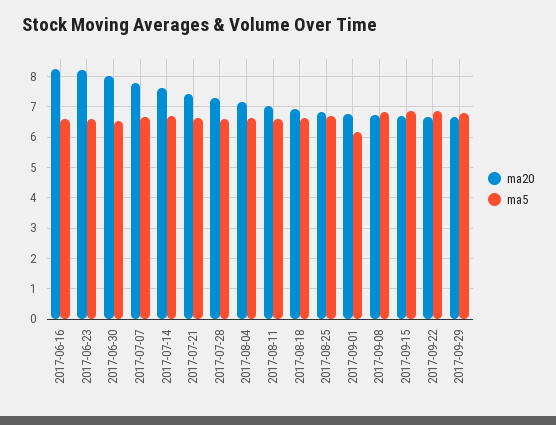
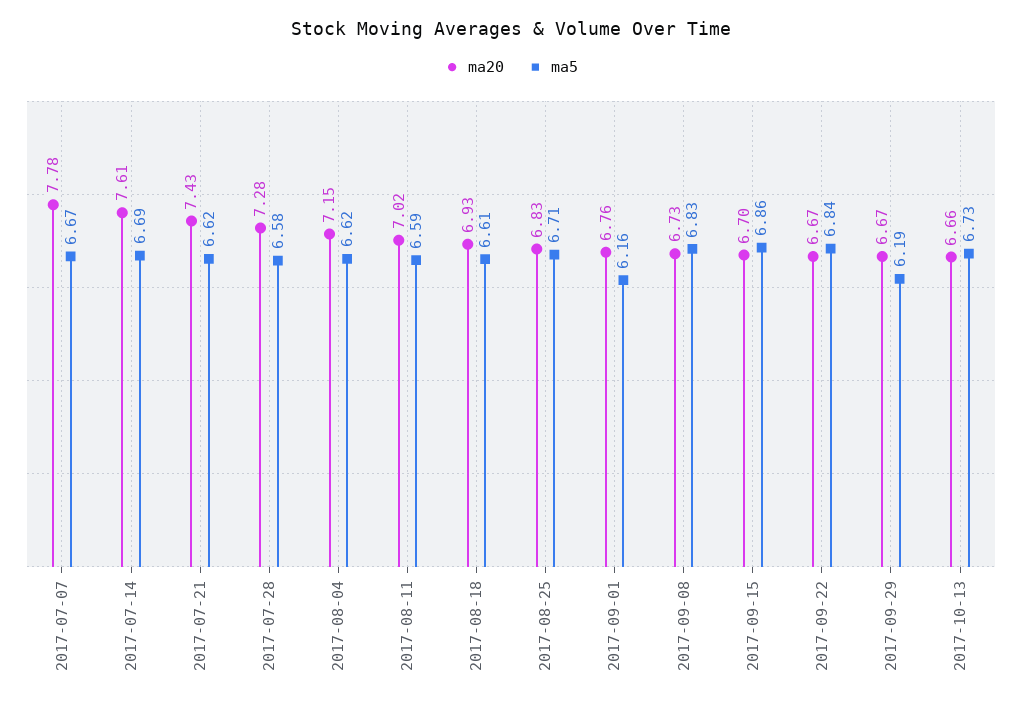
ma20, 2017-06-16: 8.2 -> none
ma5, 2017-06-16: 6.6 -> none
ma20, 2017-06-23: 8.2 -> none
ma5, 2017-06-23: 6.6 -> none
ma20, 2017-06-30: 8 -> none
ma5, 2017-06-30: 6.6 -> none
ma5, 2017-09-29: 6.8 -> 6.19
ma20, 2017-10-13: none -> 6.66
ma5, 2017-10-13: none -> 6.73

